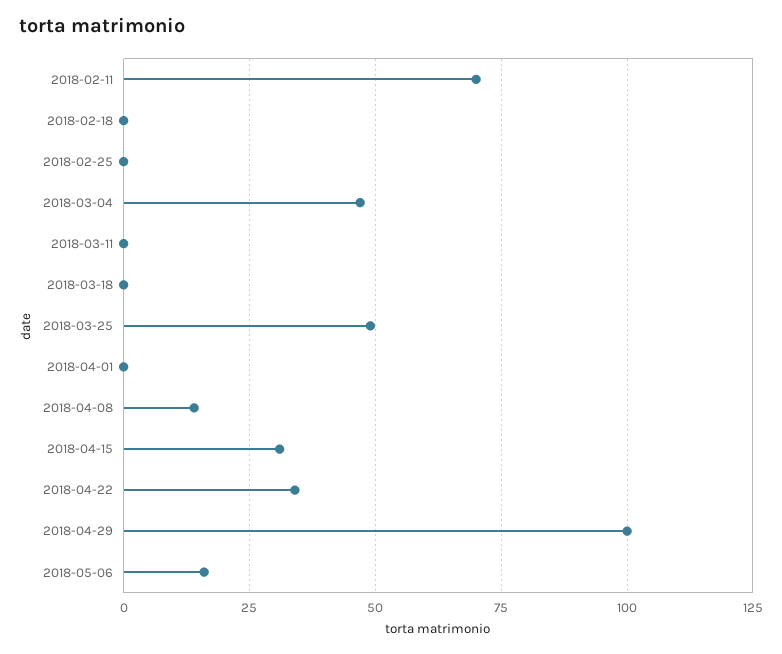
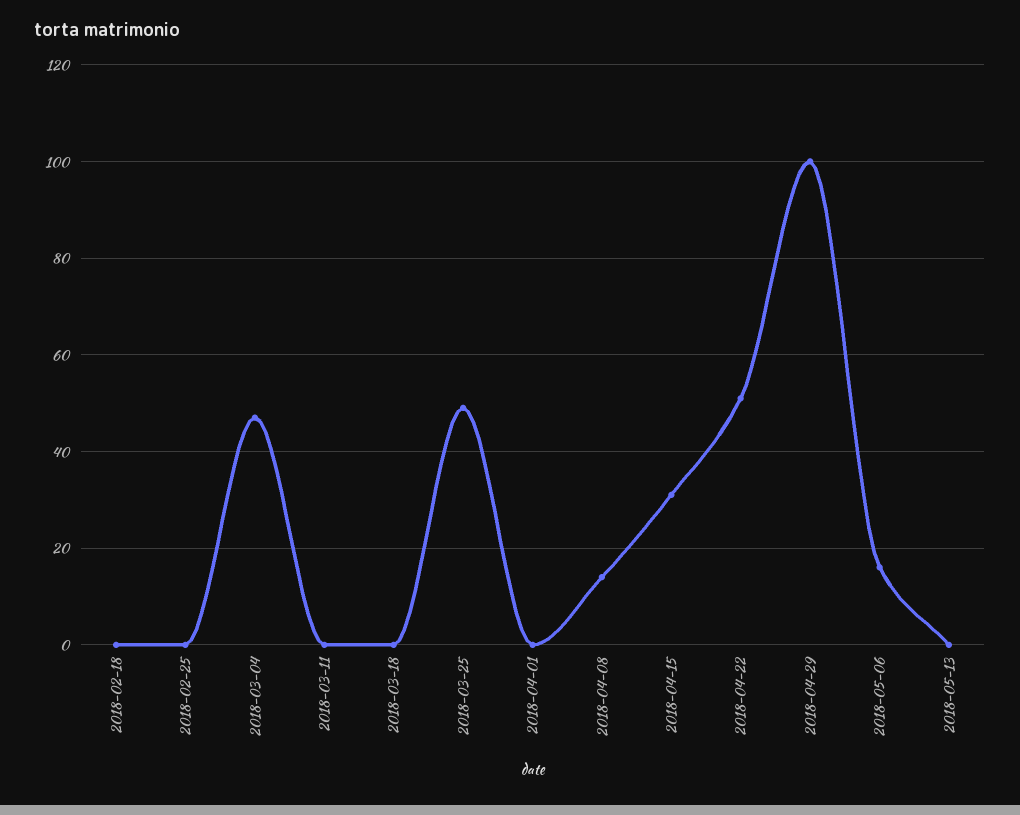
2018-02-11: 70 -> none
2018-04-22: 35 -> 50
2018-05-13: none -> 0

